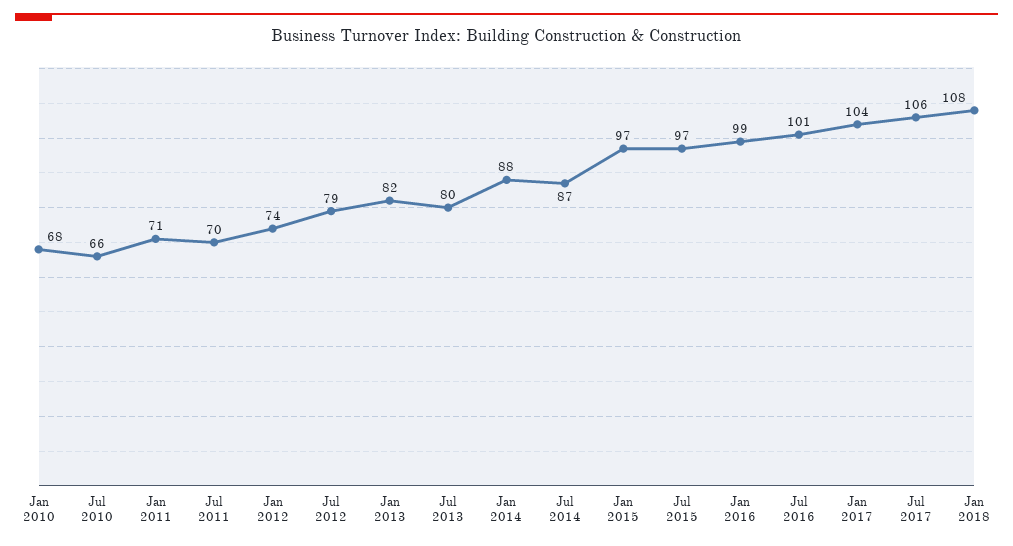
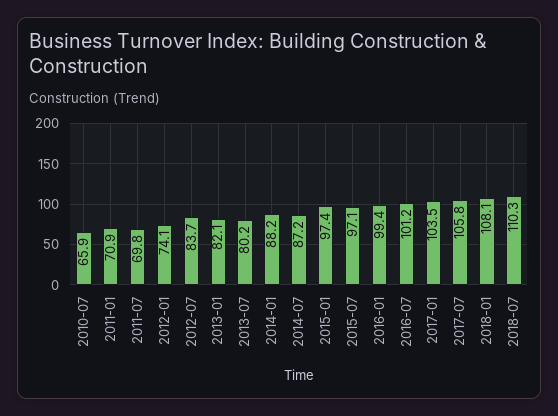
Jan 2010: 68 -> none
Jul 2012: 79 -> 83.7
2018-07: none -> 110.3

